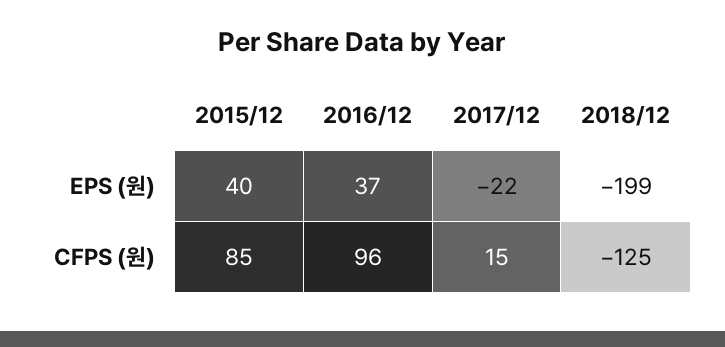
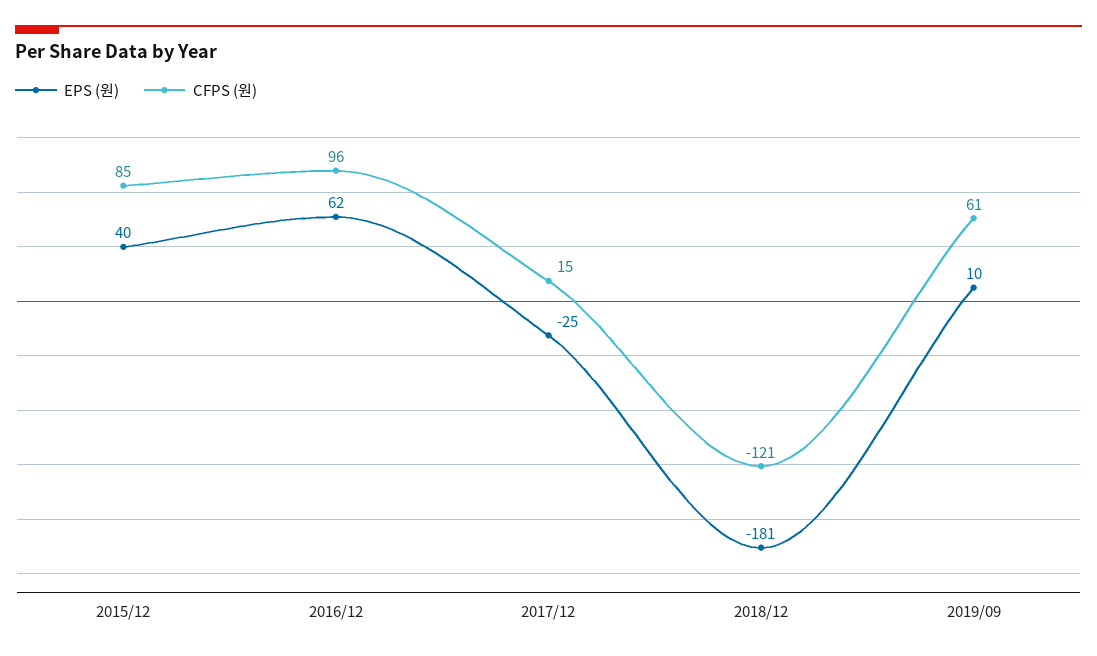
EPS (원), 2016/12: 37 -> 62
EPS (원), 2017/12: -22 -> -25
EPS (원), 2018/12: -199 -> -181
CFPS (원), 2018/12: -125 -> -121
EPS (원), 2019/09: none -> 10
CFPS (원), 2019/09: none -> 61

